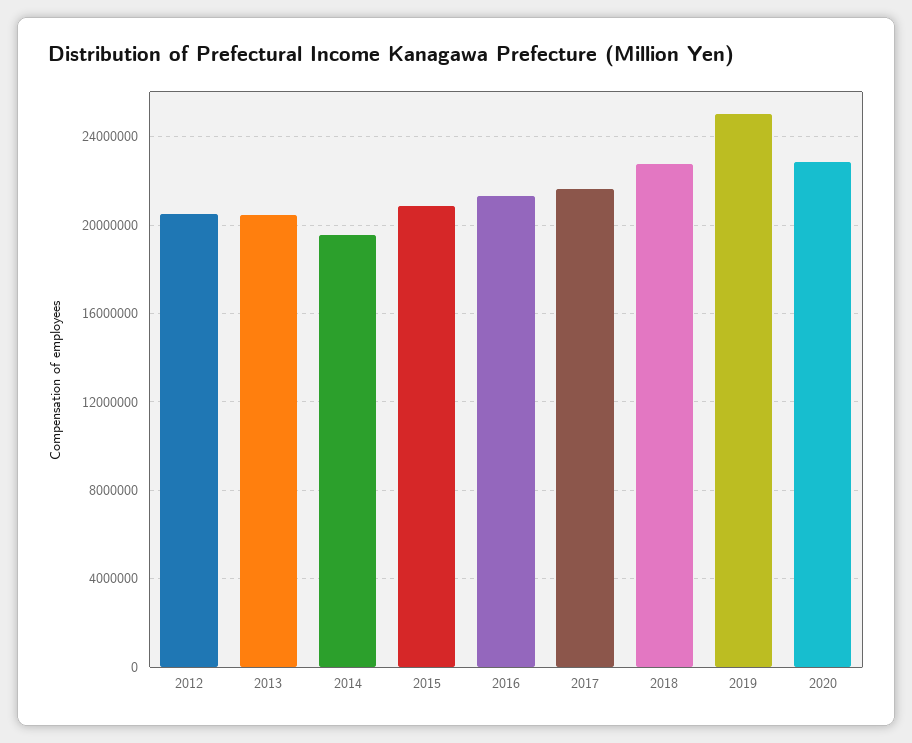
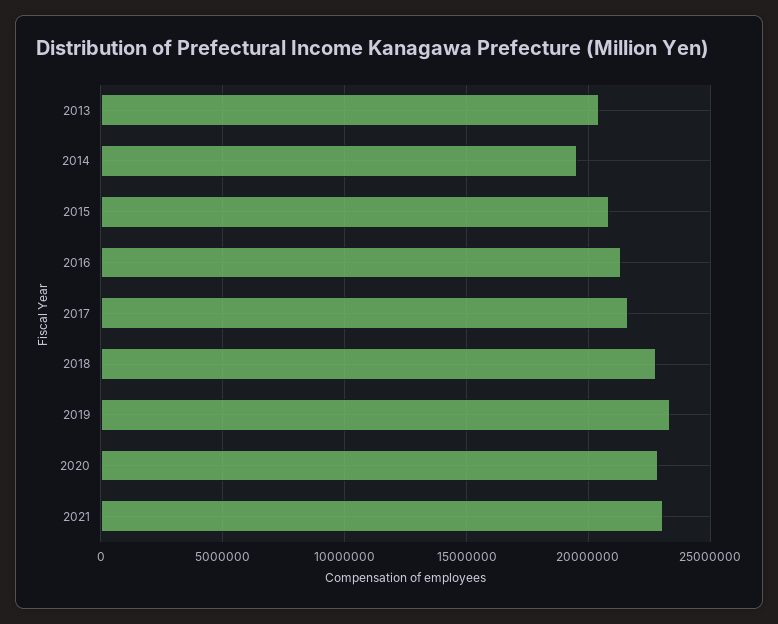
2012: 20500000 -> none
2019: 25000000 -> 23500000
2021: none -> 23000000

